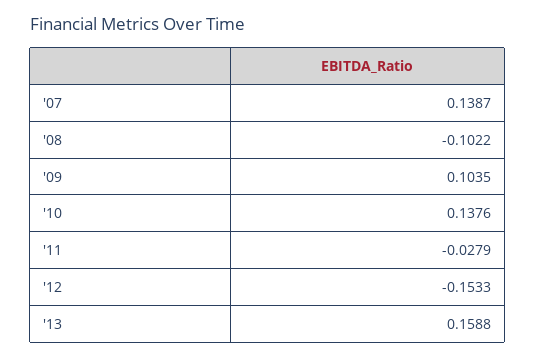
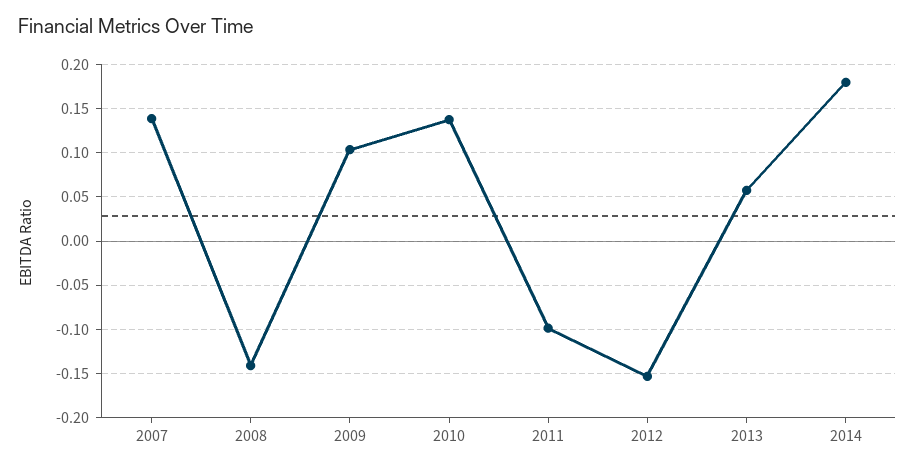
'08: -0.1022 -> -0.14
'11: -0.0279 -> -0.1
'13: 0.1588 -> 0.06
2014: none -> 0.18

